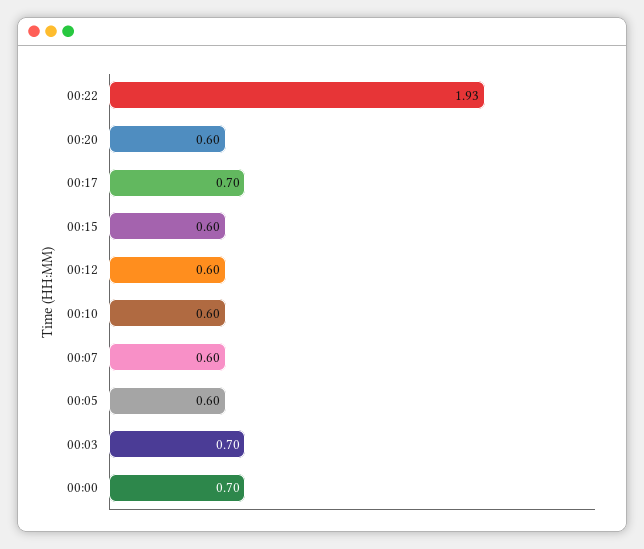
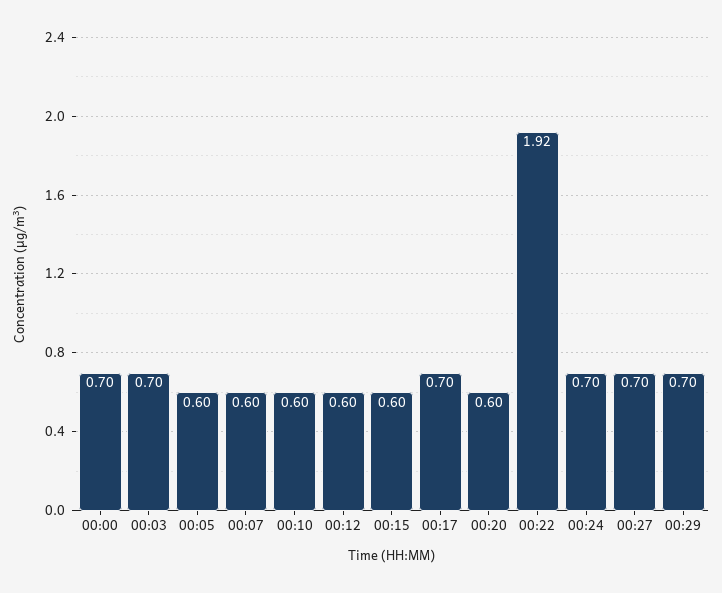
00:22: 1.93 -> 1.92
00:24: none -> 0.7
00:27: none -> 0.7
00:29: none -> 0.7

